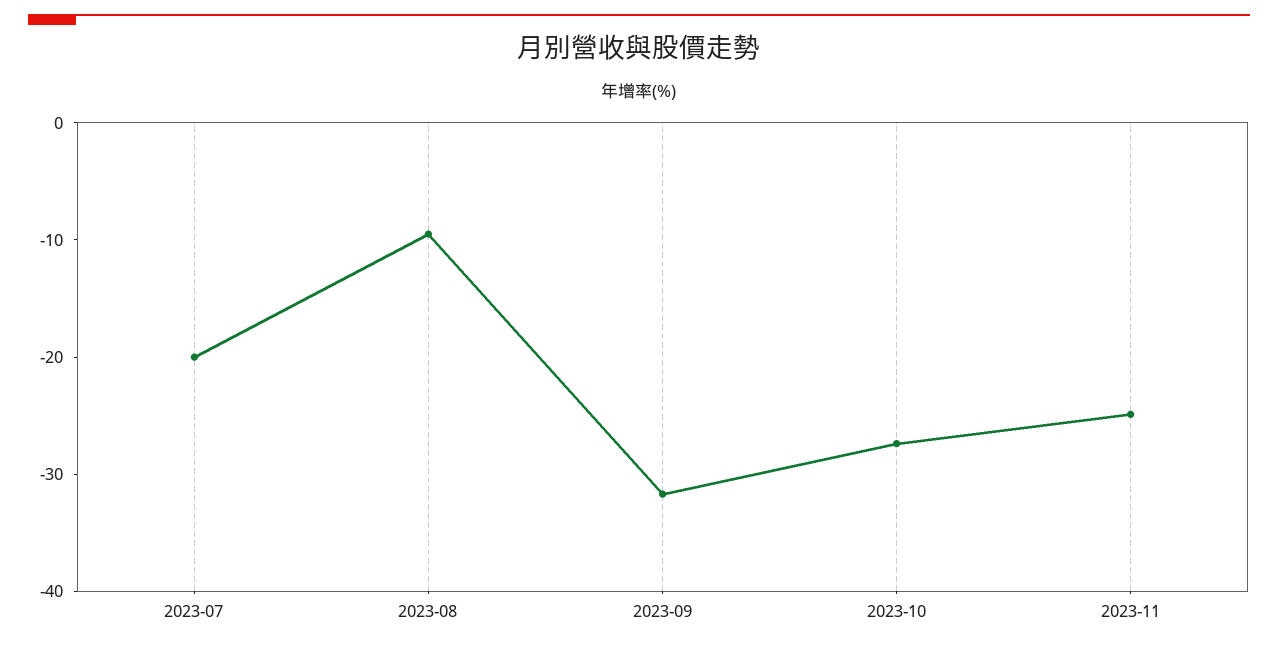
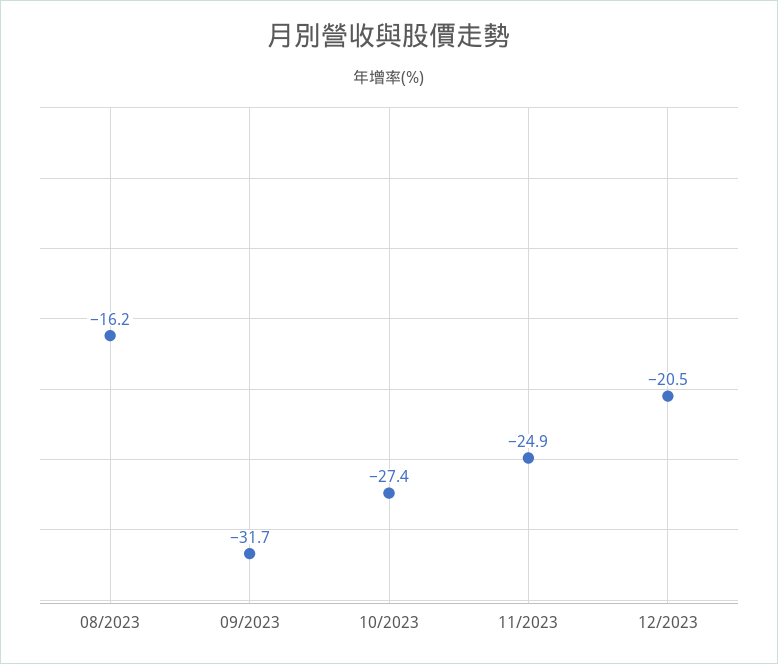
2023-07: -20 -> none
2023-08: -10 -> -16.2
12/2023: none -> -20.5

